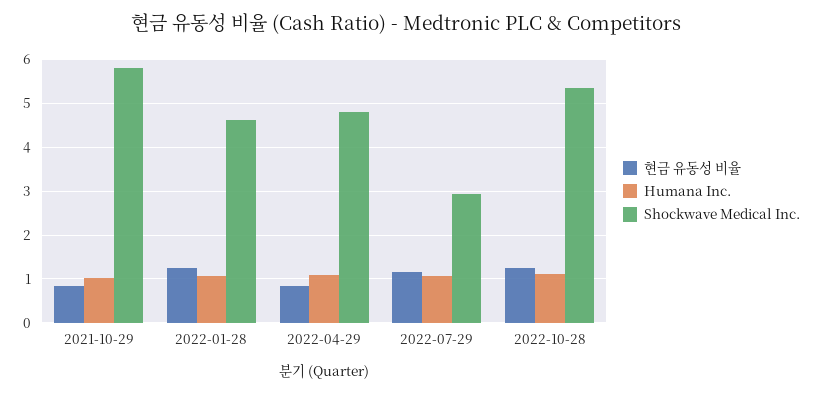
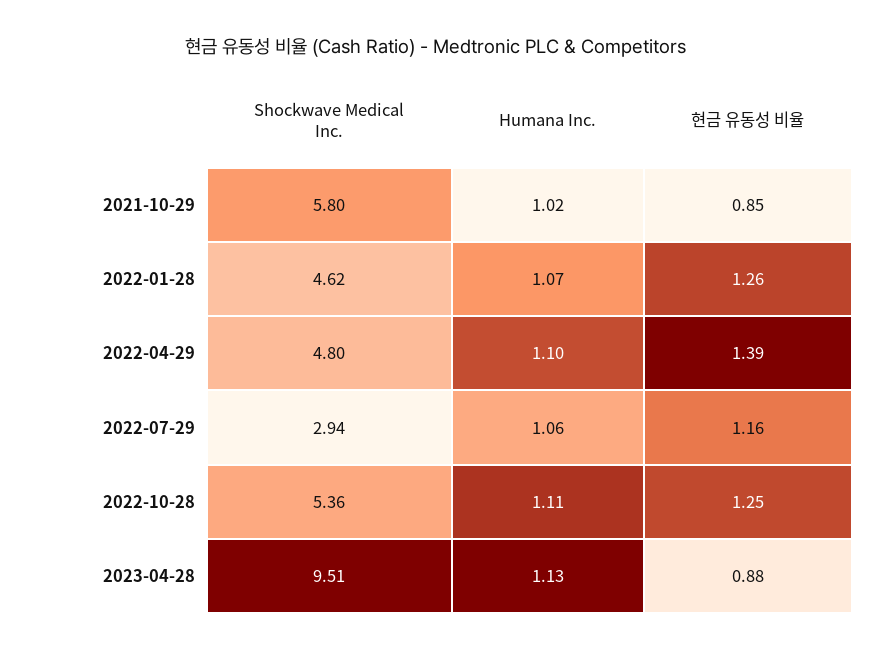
현금 유동성 비율, 2022-04-29: 0.8 -> 1.39
Shockwave Medical Inc., 2023-04-28: none -> 9.51
Humana Inc., 2023-04-28: none -> 1.13
현금 유동성 비율, 2023-04-28: none -> 0.88

